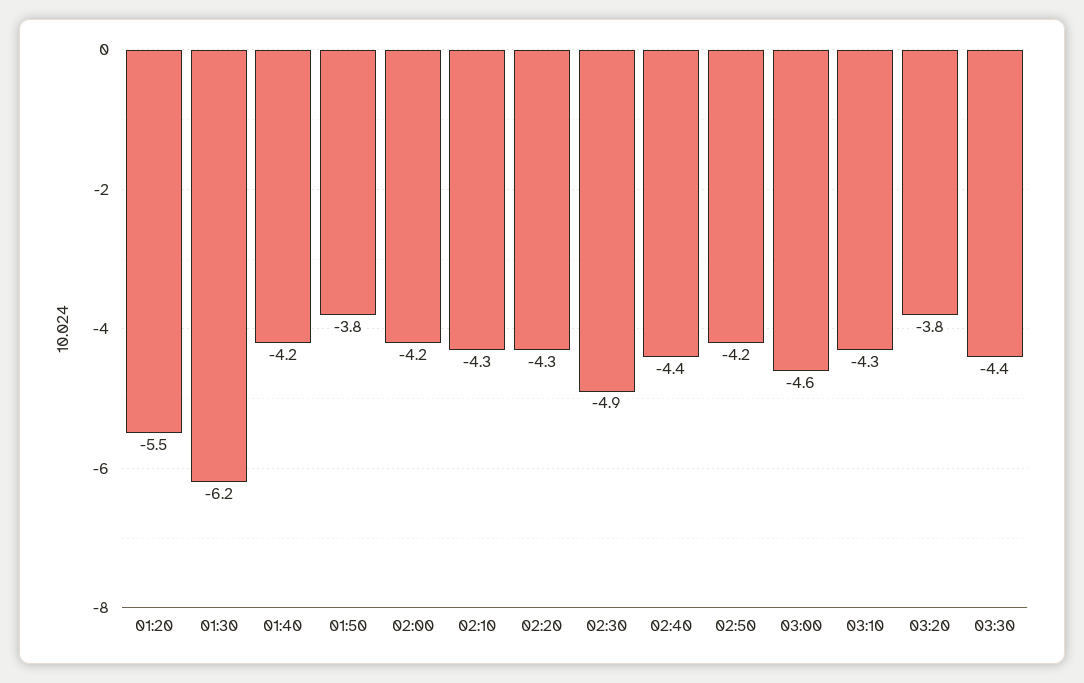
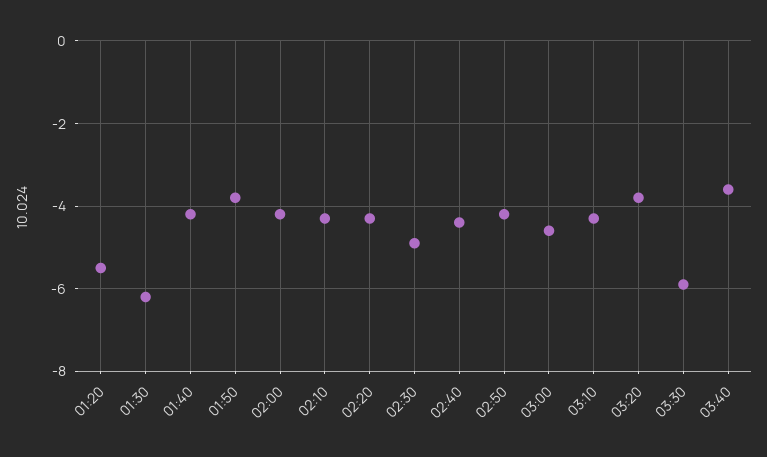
03:30: -4.4 -> -6
03:40: none -> -3.5

